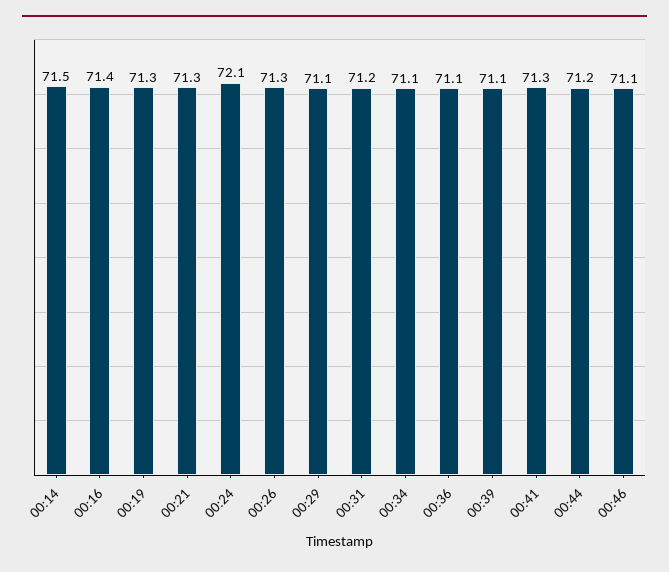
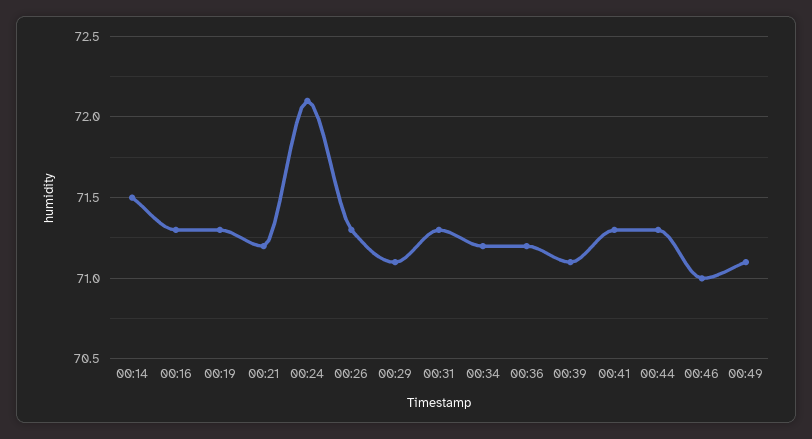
00:16: 71.4 -> 71.3
00:21: 71.3 -> 71.2
00:31: 71.2 -> 71.3
00:34: 71.1 -> 71.2
00:36: 71.1 -> 71.2
00:44: 71.2 -> 71.3
00:46: 71.1 -> 71
00:49: none -> 71.1

